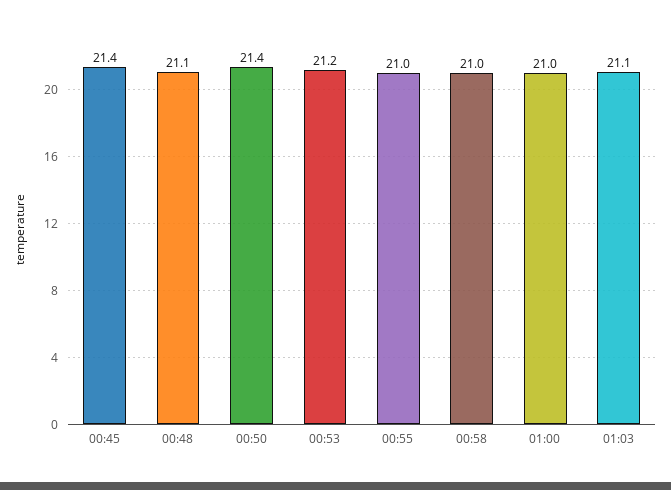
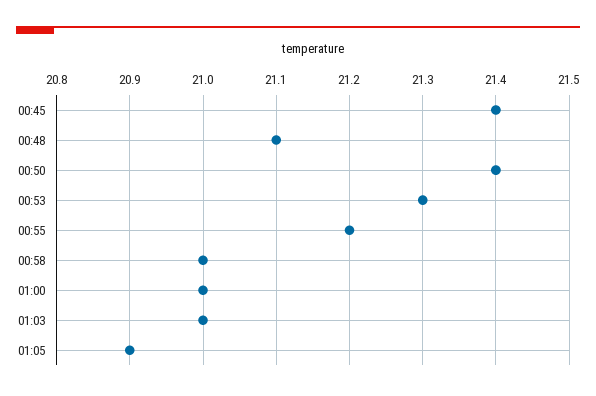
00:53: 21.2 -> 21.3
00:55: 21 -> 21.2
01:03: 21.1 -> 21
01:05: none -> 20.9

